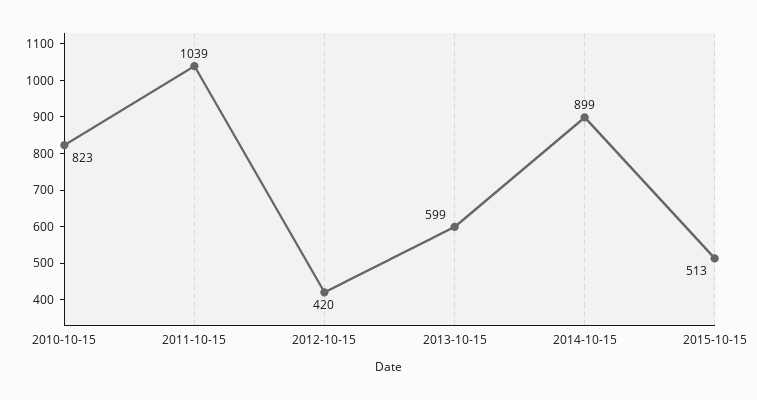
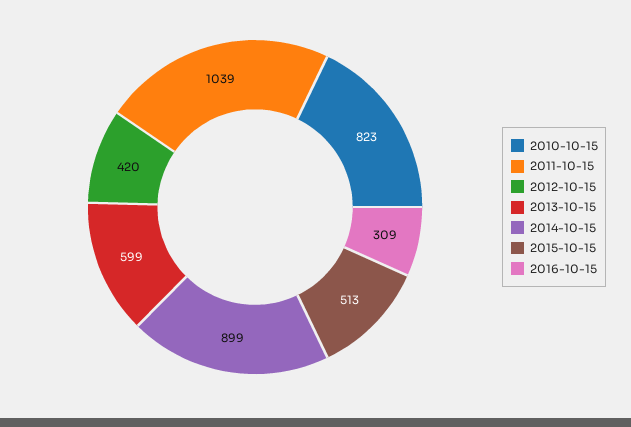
2016-10-15: none -> 309

